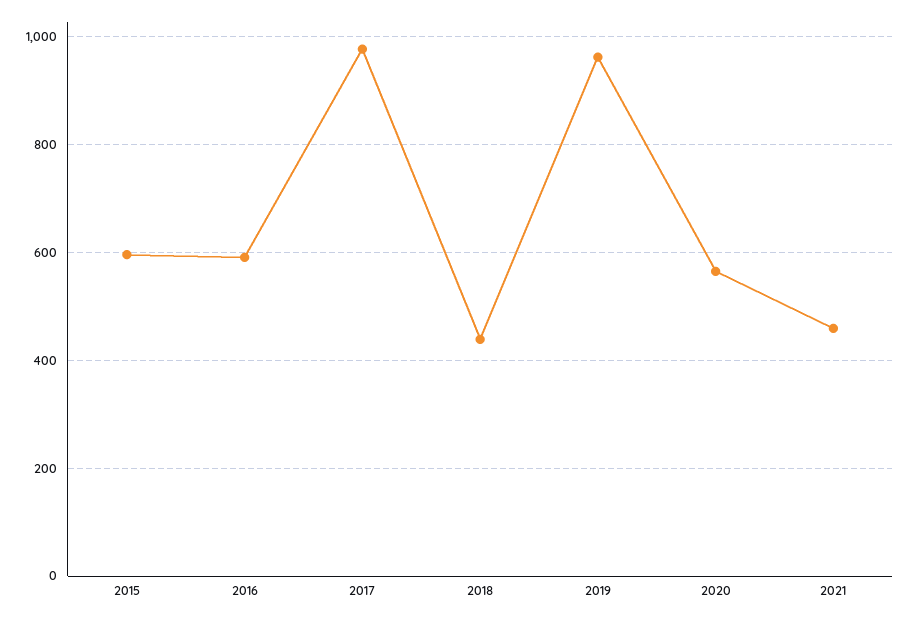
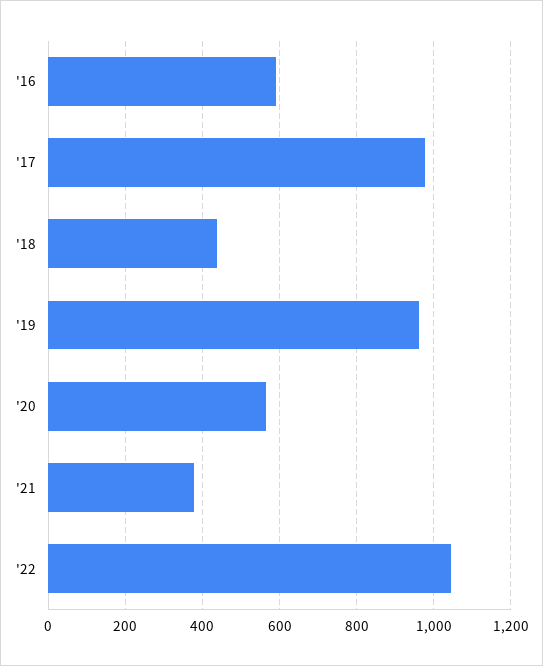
2015: 600 -> none
2021: 460 -> 380
'22: none -> 1040

